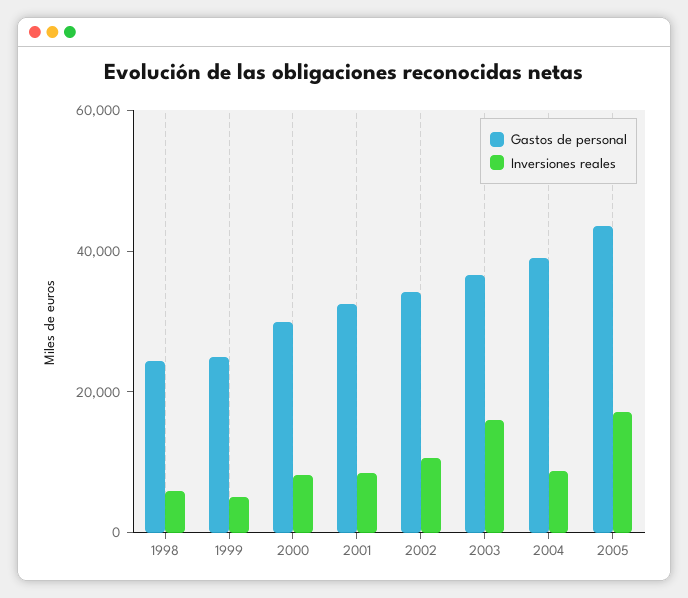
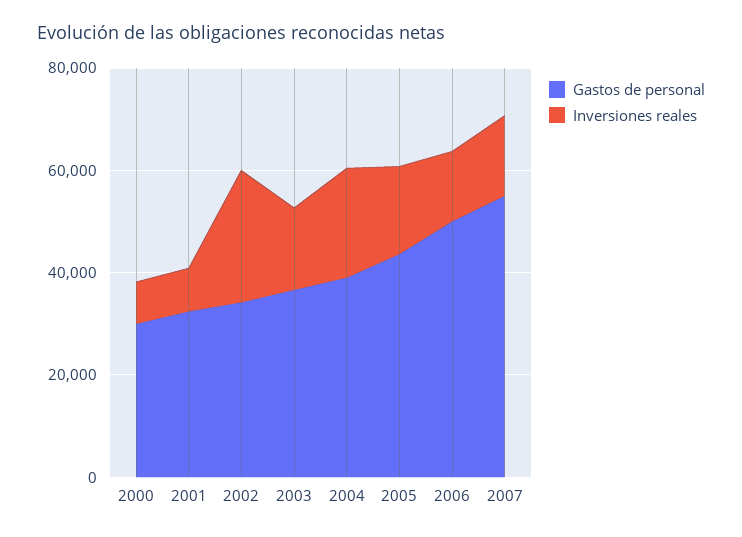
Gastos de personal, 1998: 25000 -> none
Inversiones reales, 1998: 5000 -> none
Gastos de personal, 1999: 25000 -> none
Inversiones reales, 1999: 5000 -> none
Inversiones reales, 2002: 10000 -> 25000
Inversiones reales, 2004: 10000 -> 20000
Gastos de personal, 2006: none -> 50000
Inversiones reales, 2006: none -> 15000
Gastos de personal, 2007: none -> 55000
Inversiones reales, 2007: none -> 15000

